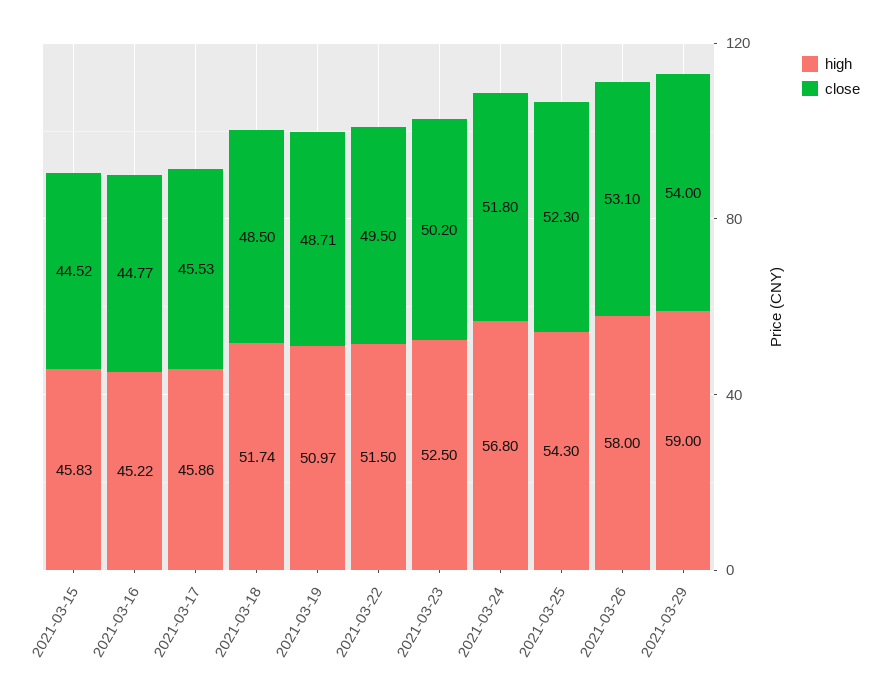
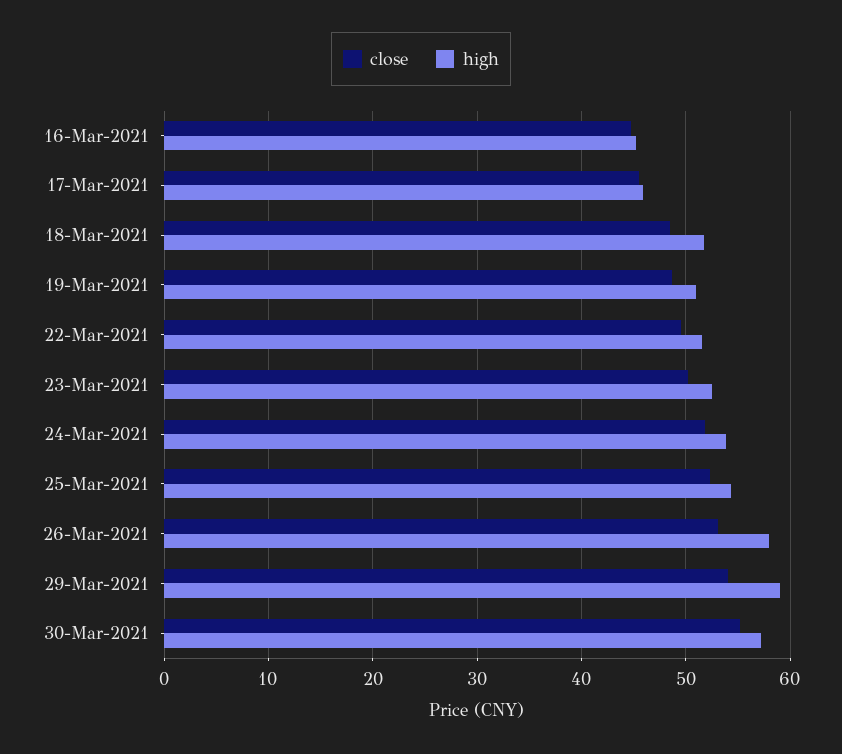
high, 2021-03-15: 45.83 -> none
close, 2021-03-15: 44.52 -> none
high, 2021-03-24: 56.8 -> 54
close, 30-Mar-2021: none -> 55
high, 30-Mar-2021: none -> 57

